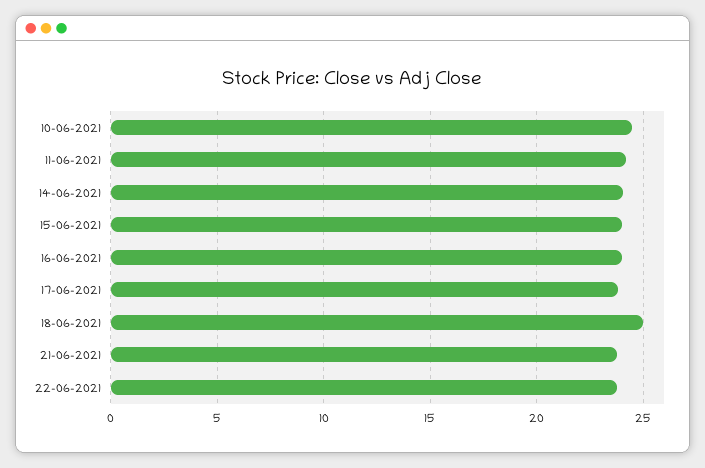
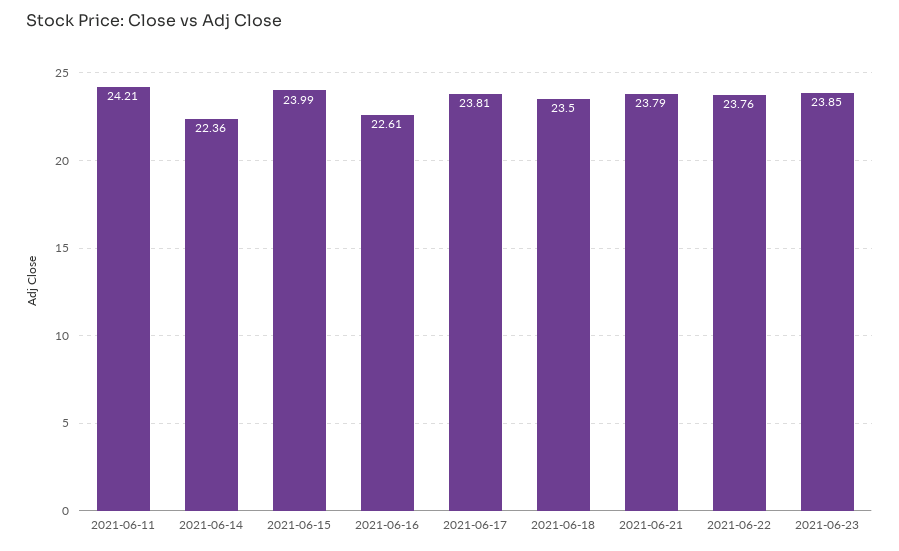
10-06-2021: 24.5 -> none
14-06-2021: 24 -> 22.36
16-06-2021: 24 -> 22.61
18-06-2021: 25 -> 23.5
2021-06-23: none -> 23.85

